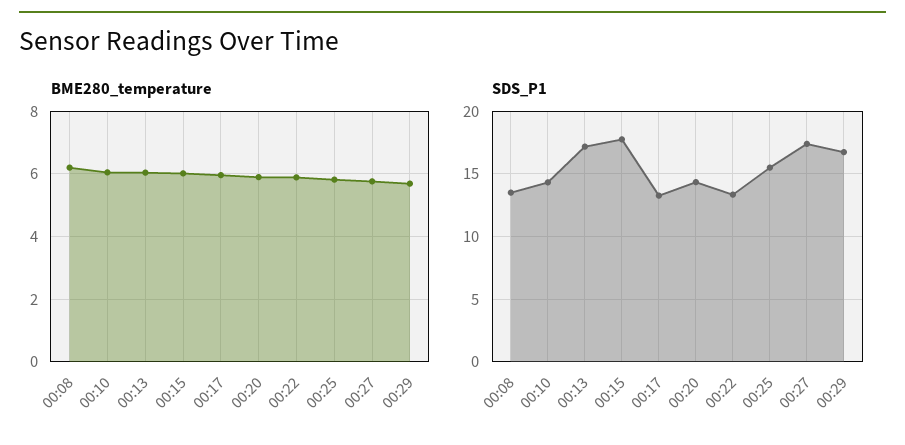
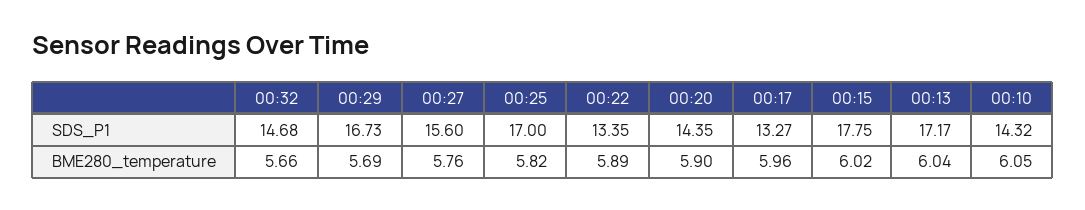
BME280_temperature, 00:08: 6.2 -> none
SDS_P1, 00:08: 13.5 -> none
SDS_P1, 00:25: 15.5 -> 17
SDS_P1, 00:27: 17.5 -> 15.6
SDS_P1, 00:32: none -> 14.68
BME280_temperature, 00:32: none -> 5.66

